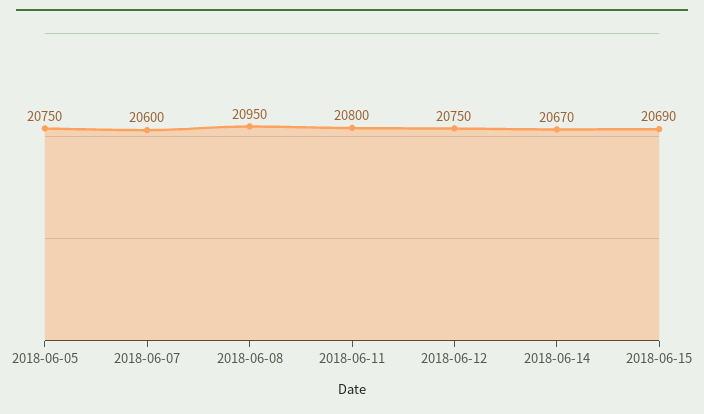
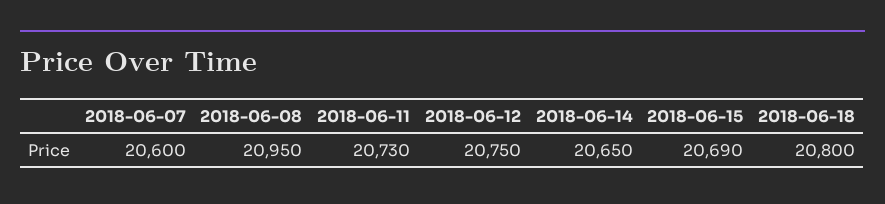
2018-06-05: 20750 -> none
2018-06-11: 20800 -> 20730
2018-06-14: 20670 -> 20650
2018-06-18: none -> 20800

